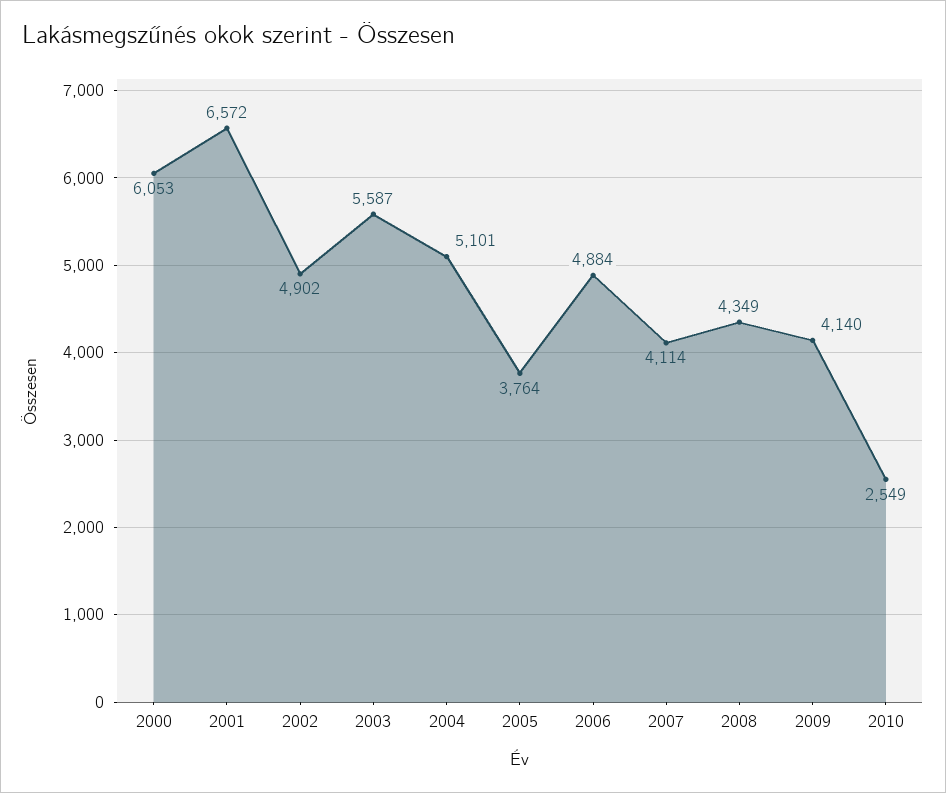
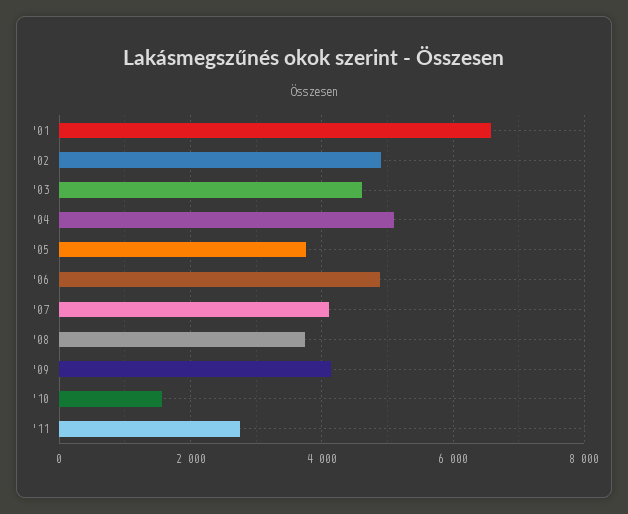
2000: 6053 -> none
2003: 5587 -> 4600
2008: 4349 -> 3800
2010: 2549 -> 1600
'11: none -> 2800

